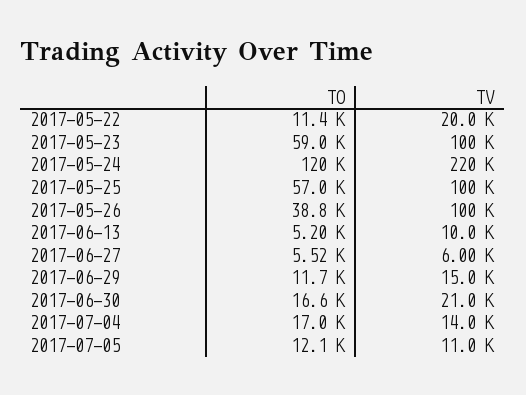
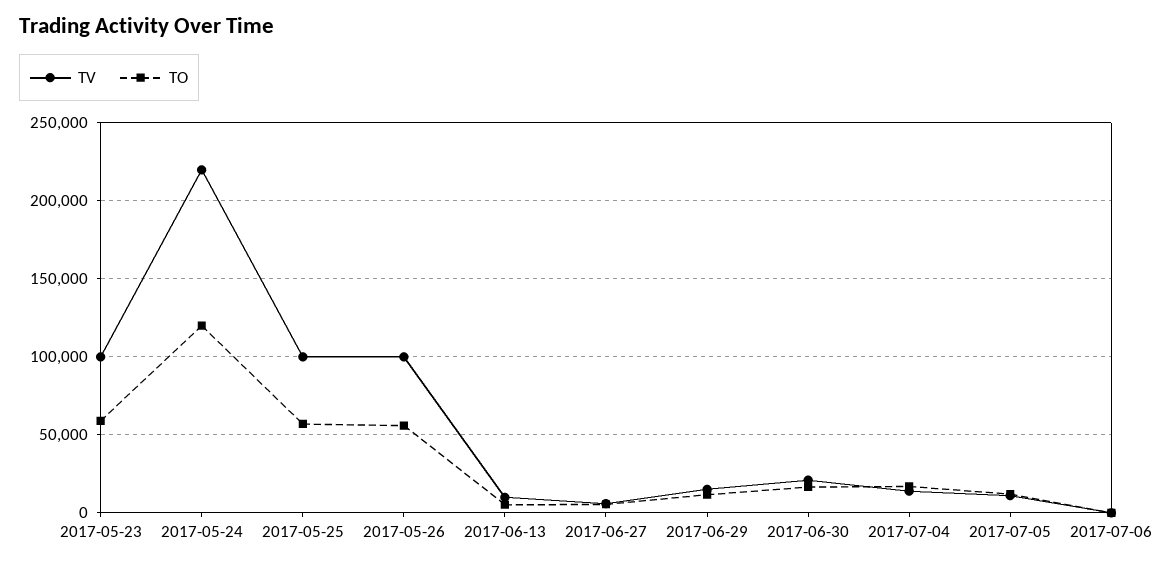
TO, 2017-05-22: 11400 -> none
TV, 2017-05-22: 20000 -> none
TO, 2017-05-26: 38800 -> 55000
TV, 2017-07-06: none -> 0
TO, 2017-07-06: none -> 0

